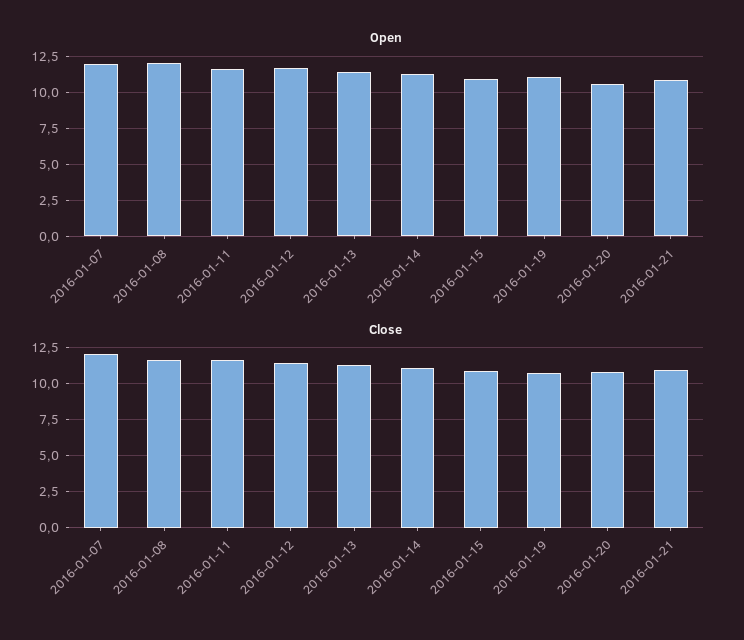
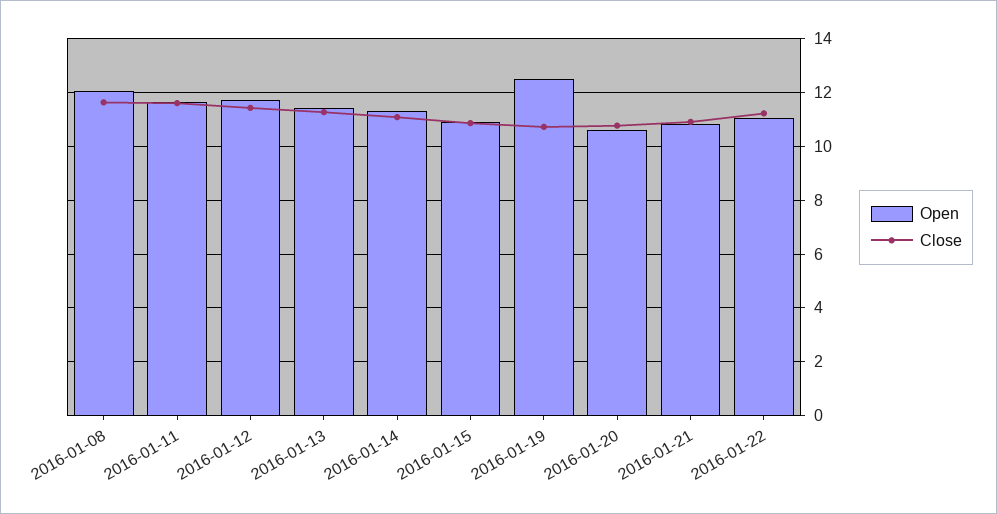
Open, 2016-01-07: 12 -> none
Open, 2016-01-19: 11 -> 12.5
Close, 2016-01-07: 12 -> none
Open, 2016-01-22: none -> 11
Close, 2016-01-22: none -> 11.25

